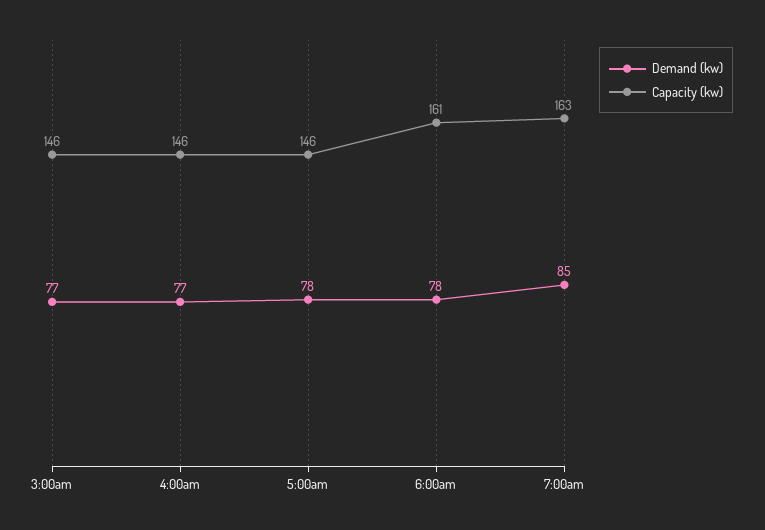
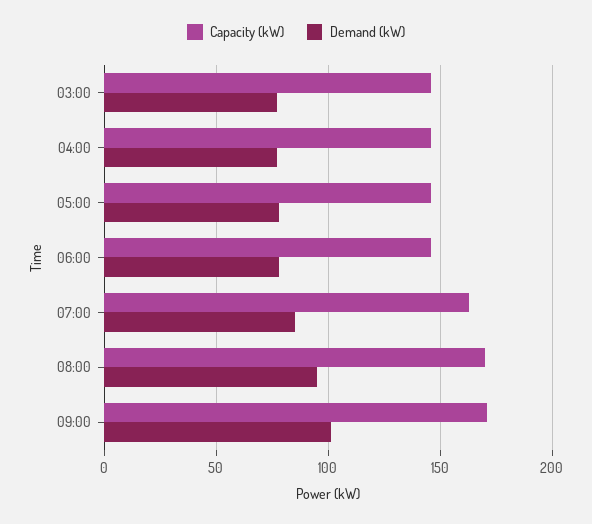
Capacity (kw), 6:00am: 161 -> 145
Capacity (kw), 08:00: none -> 170
Demand (kw), 08:00: none -> 95
Capacity (kw), 09:00: none -> 170
Demand (kw), 09:00: none -> 100

